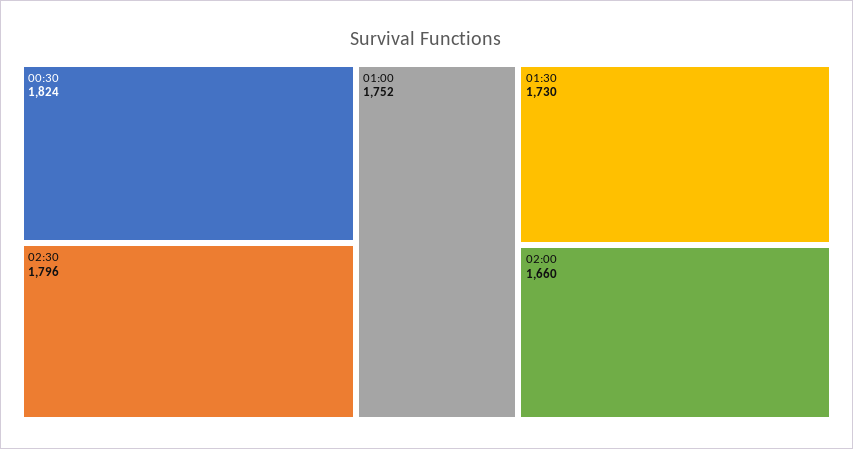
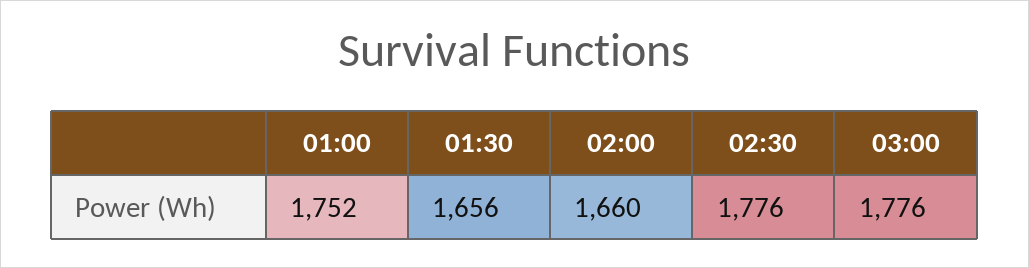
00:30: 1824 -> none
02:30: 1796 -> 1776
01:30: 1730 -> 1656
03:00: none -> 1776

